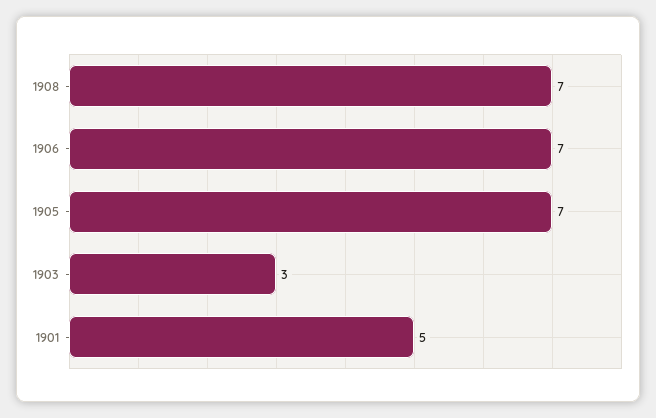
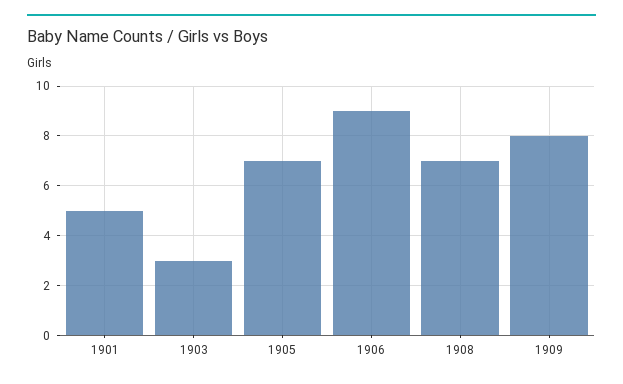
1906: 7 -> 9
1909: none -> 8

